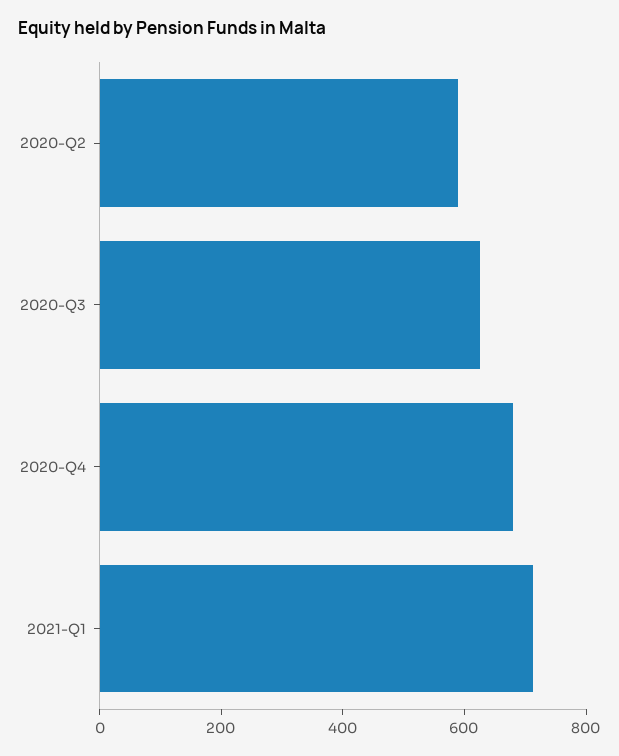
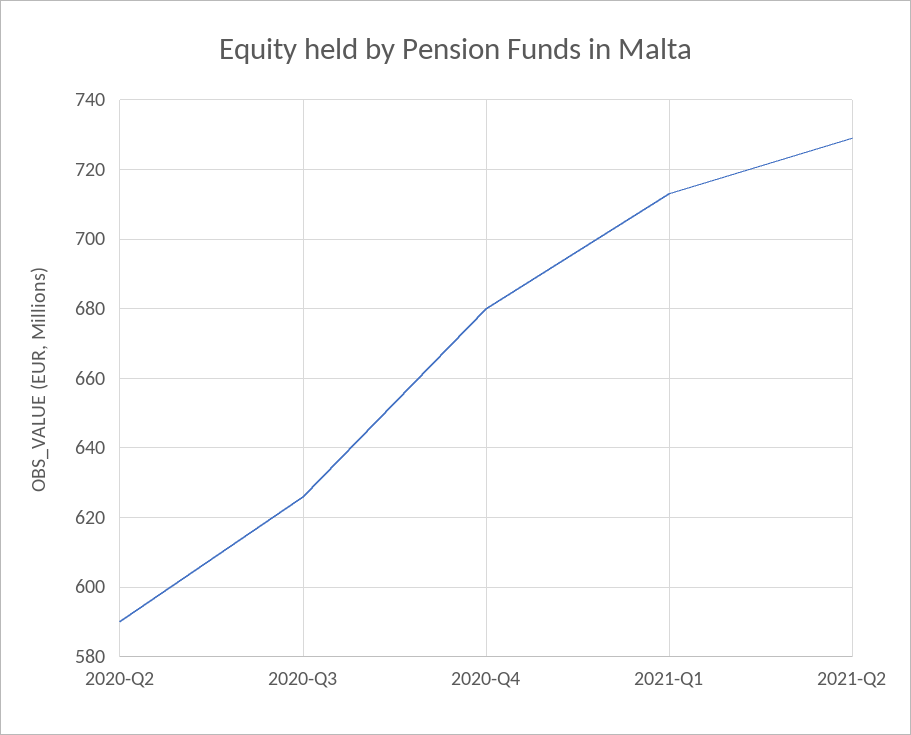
2021-Q2: none -> 730

